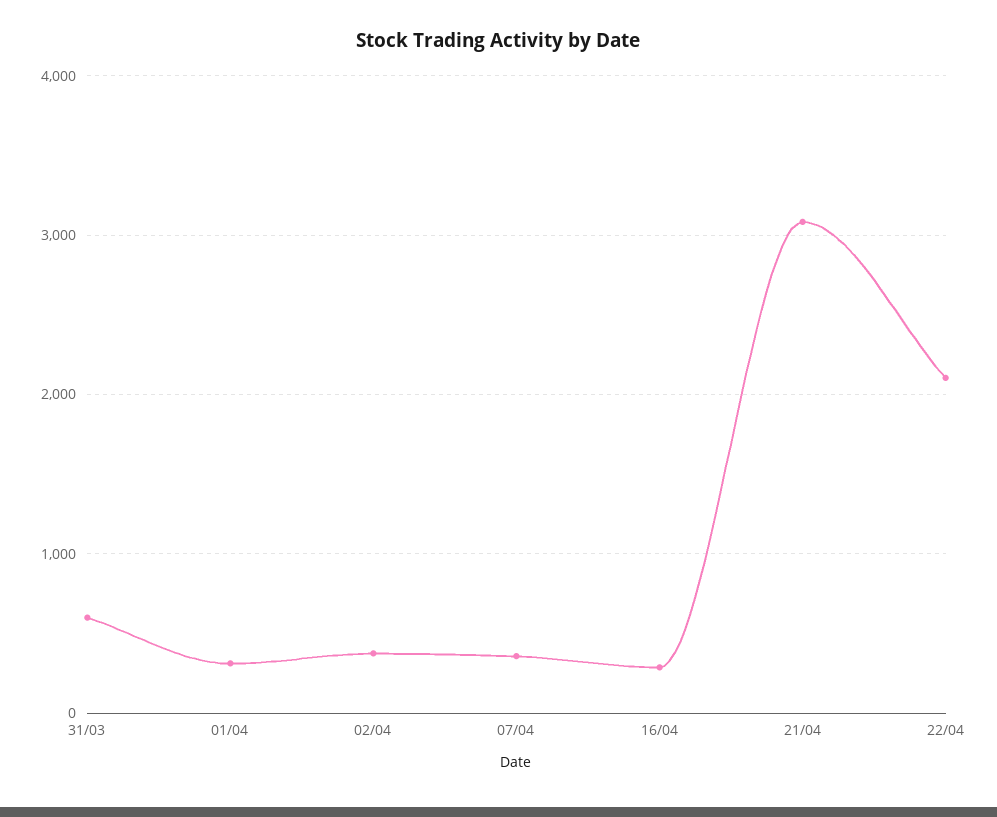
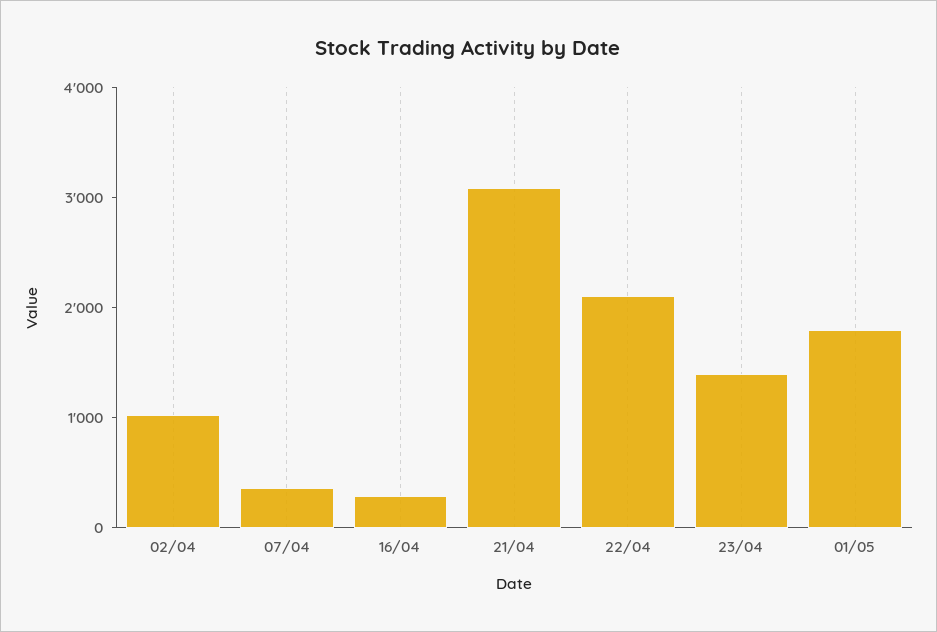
31/03: 600 -> none
01/04: 300 -> none
02/04: 400 -> 1000
23/04: none -> 1400
01/05: none -> 1800

